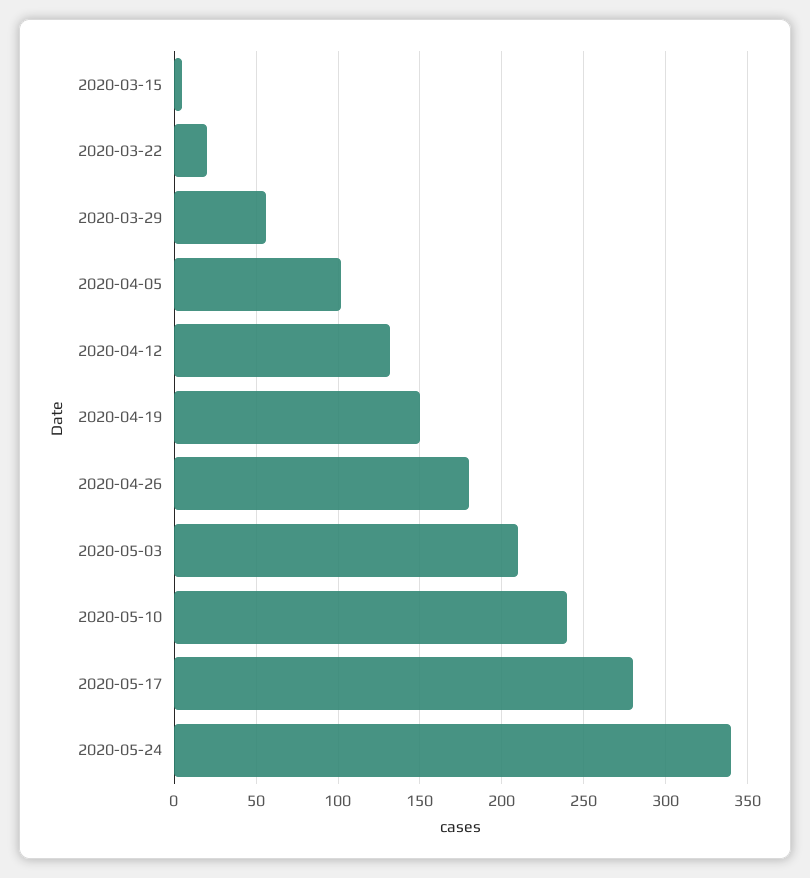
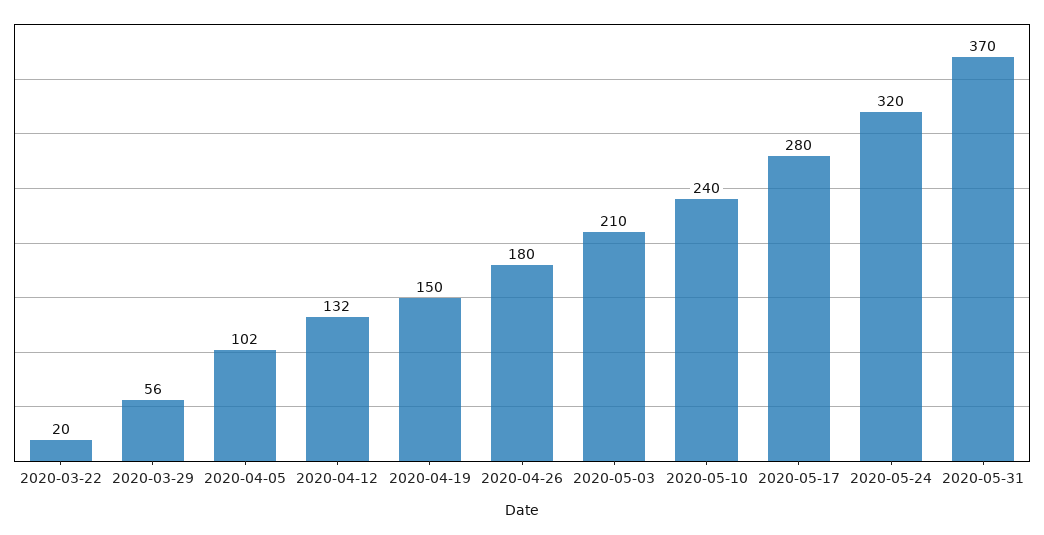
2020-03-15: 5 -> none
2020-05-24: 340 -> 320
2020-05-31: none -> 370

